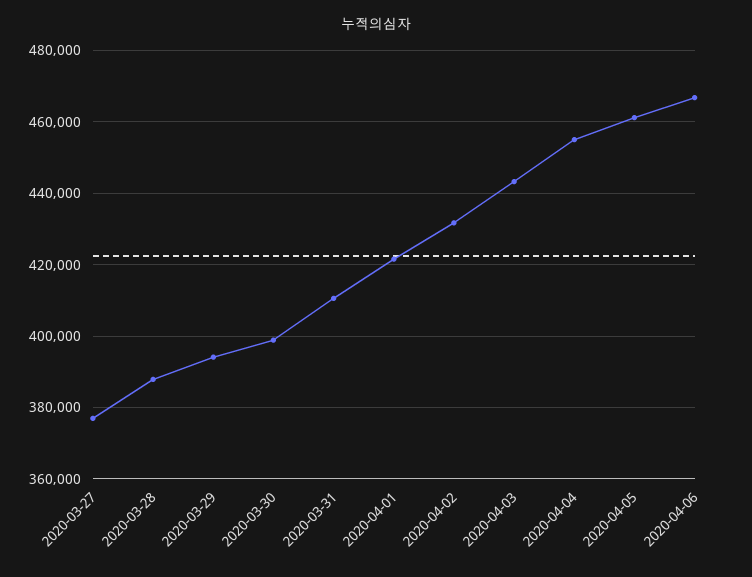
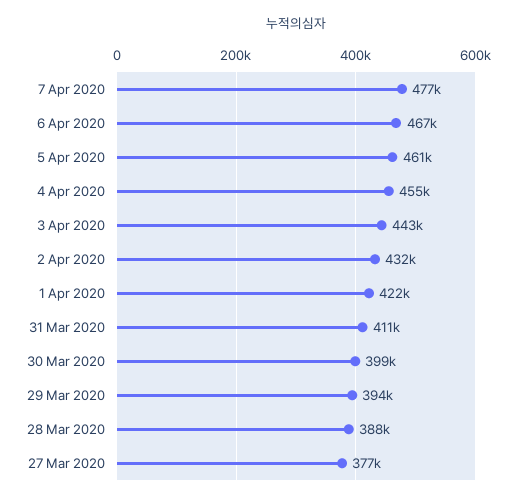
7 Apr 2020: none -> 477000

